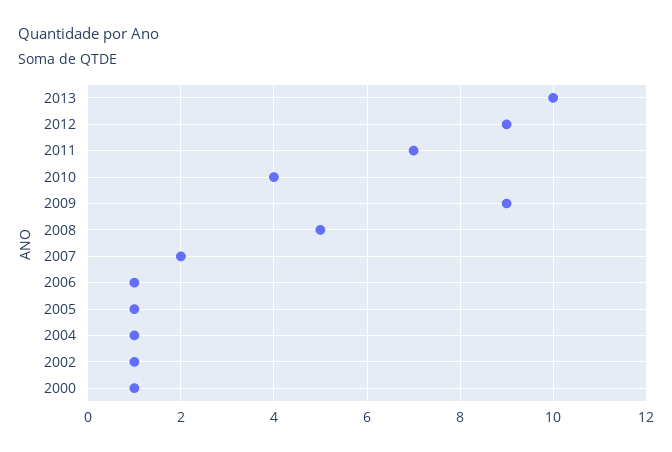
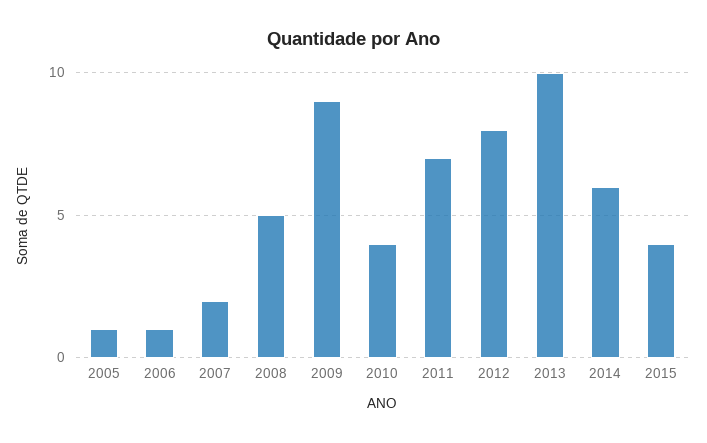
2012: 9 -> 8
2004: 1 -> none
2002: 1 -> none
2000: 1 -> none
2014: none -> 6
2015: none -> 4

